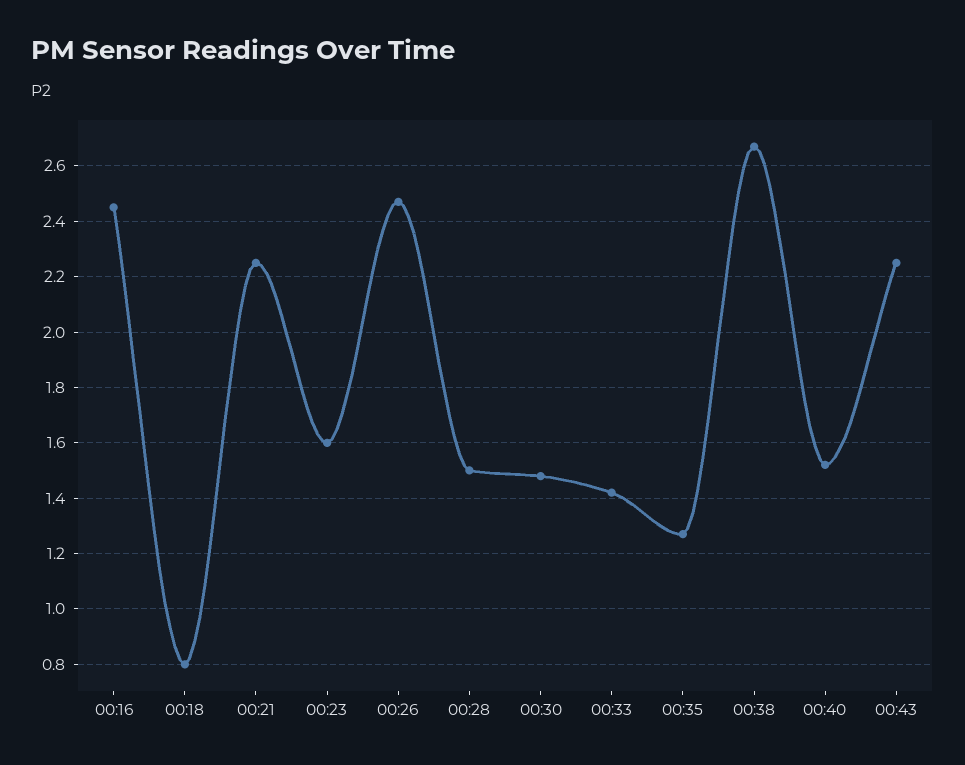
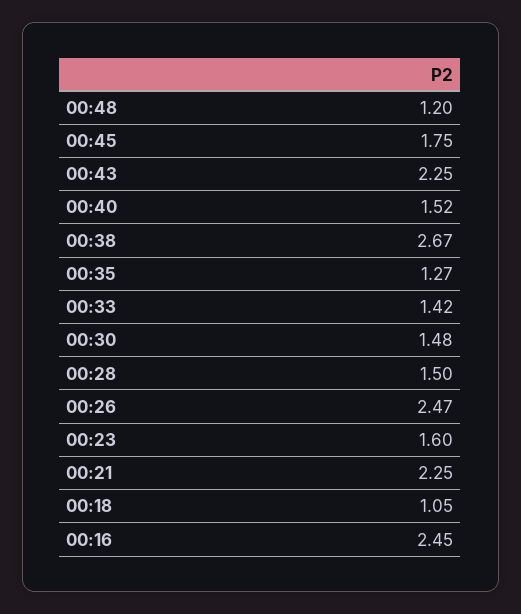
00:18: 0.8 -> 1.05
00:48: none -> 1.2
00:45: none -> 1.75

